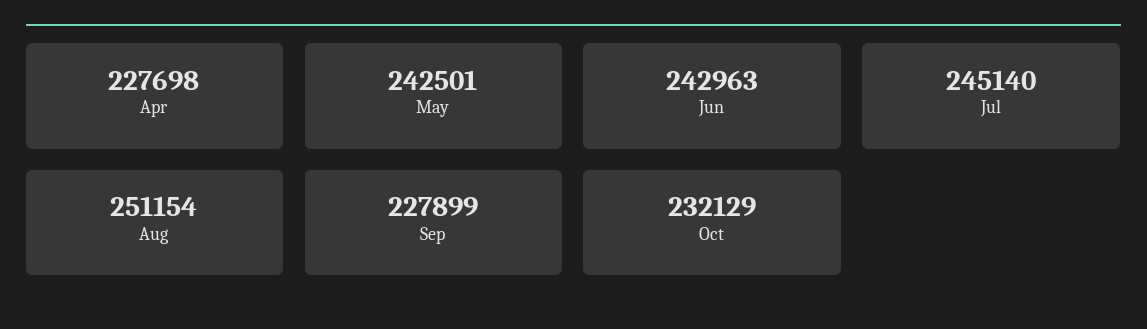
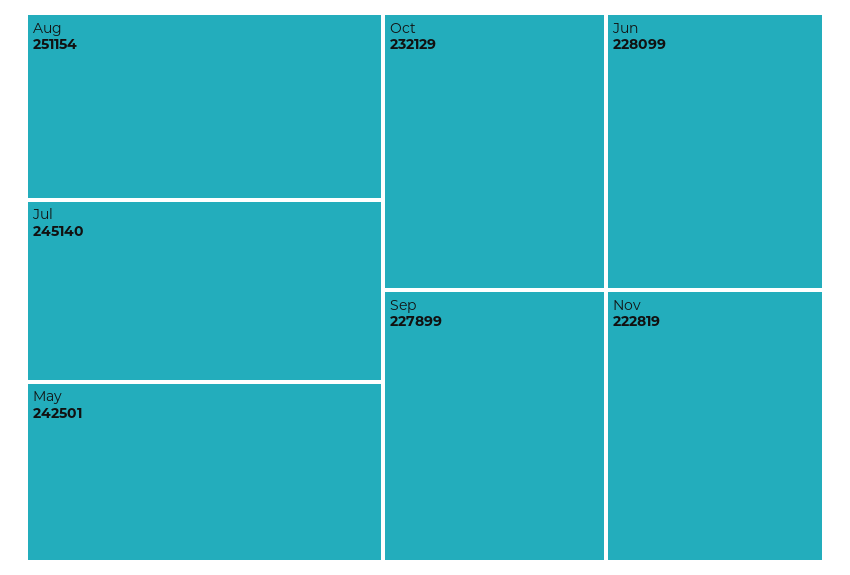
Apr: 227698 -> none
Jun: 242963 -> 228099
Nov: none -> 222819

